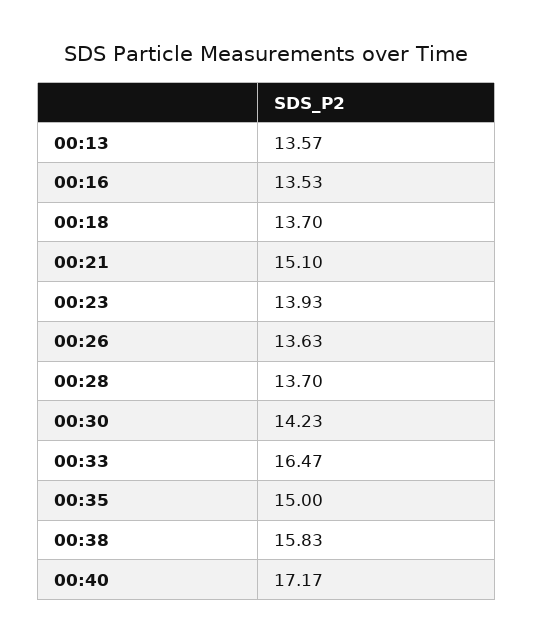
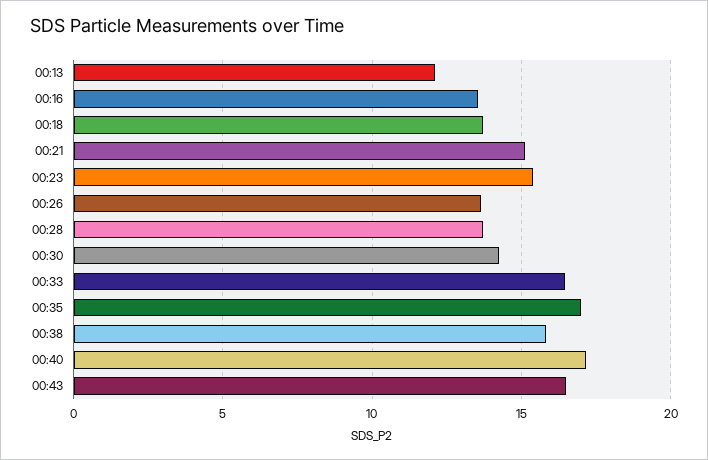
00:13: 13.57 -> 12
00:23: 13.93 -> 15.5
00:35: 15 -> 17
00:43: none -> 16.5

